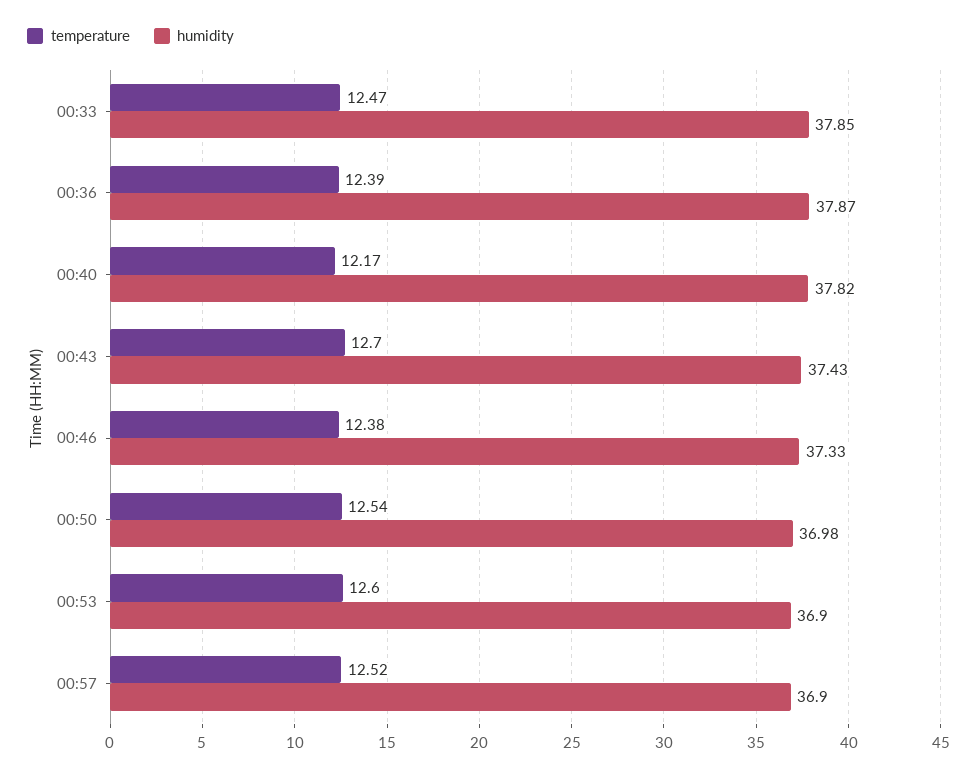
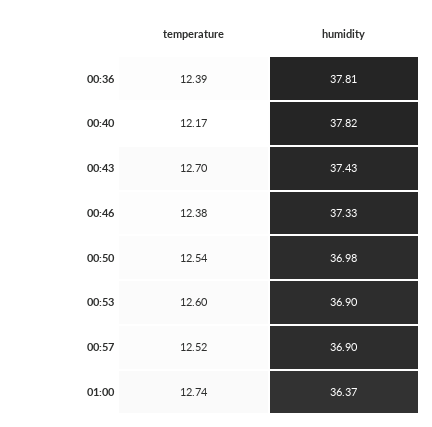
temperature, 00:33: 12.47 -> none
humidity, 00:33: 37.85 -> none
humidity, 00:36: 37.87 -> 37.81
temperature, 01:00: none -> 12.74
humidity, 01:00: none -> 36.37

